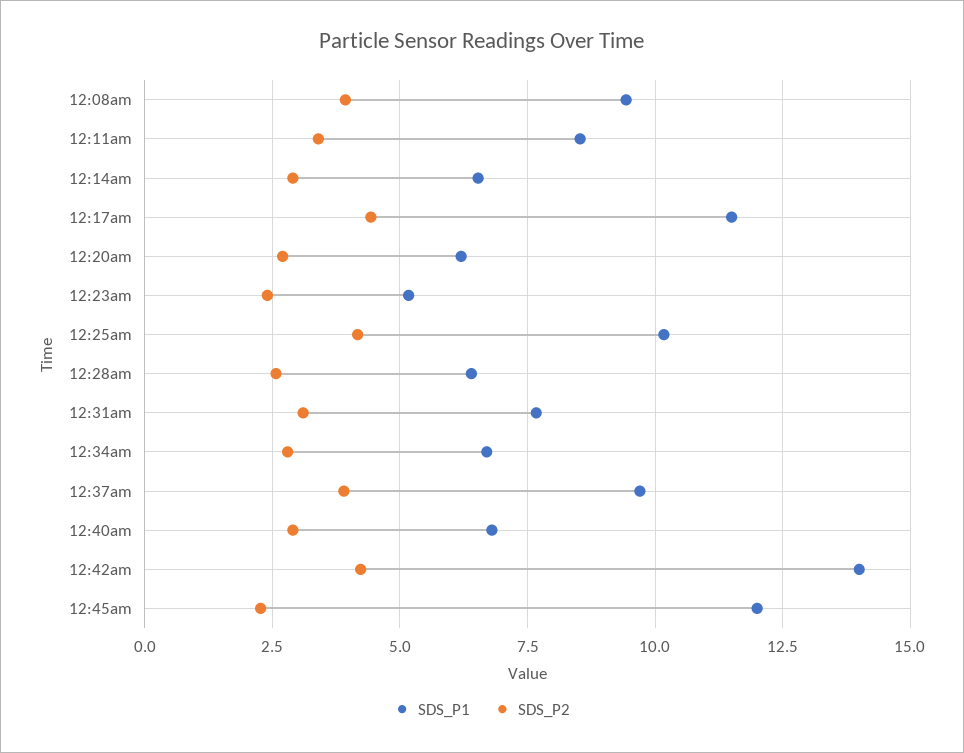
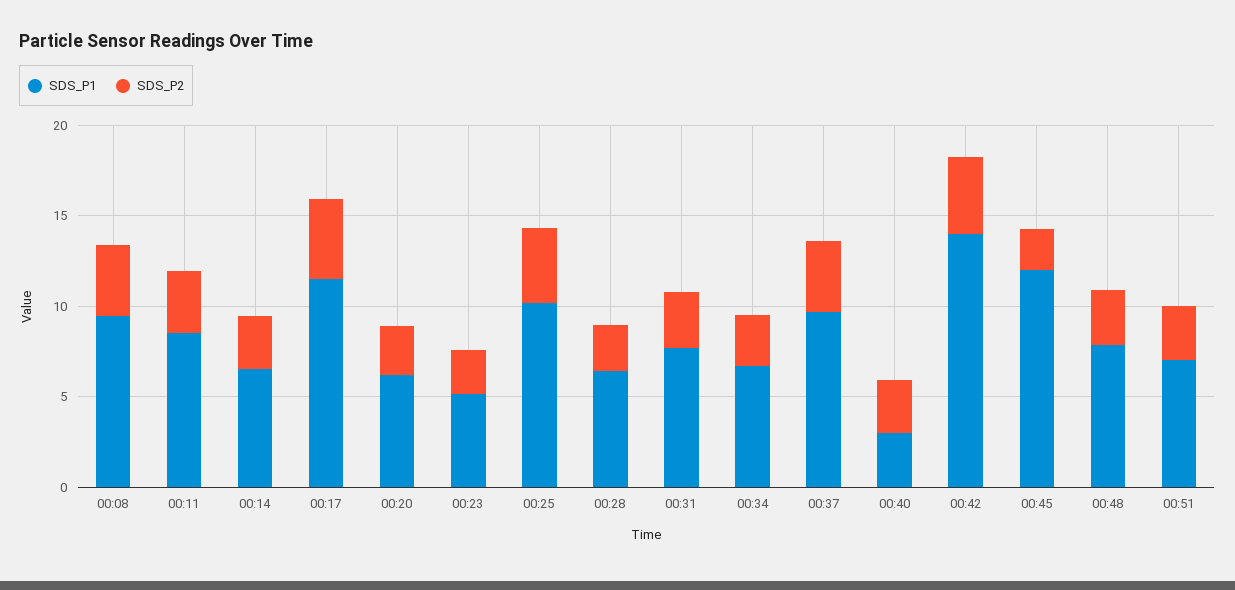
SDS_P1, 12:40am: 6.75 -> 3
SDS_P1, 00:48: none -> 8
SDS_P2, 00:48: none -> 3
SDS_P1, 00:51: none -> 7
SDS_P2, 00:51: none -> 3

